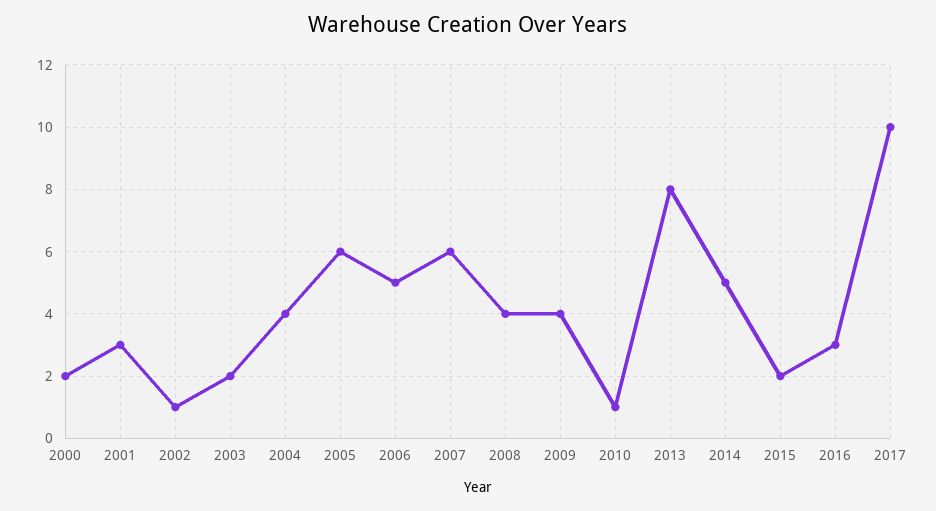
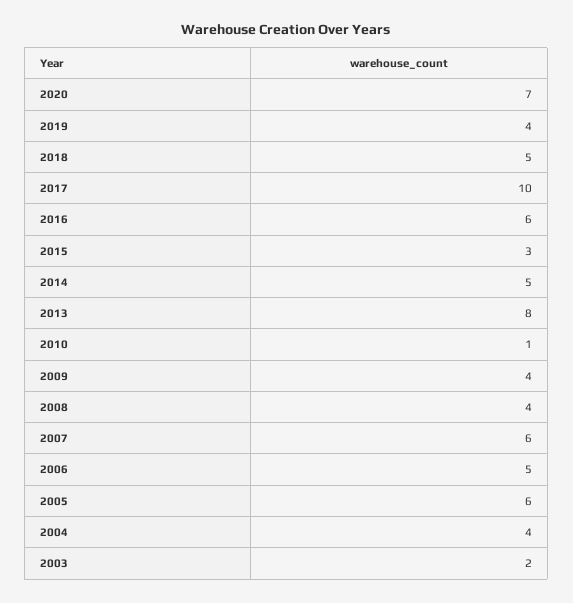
2000: 2 -> none
2001: 3 -> none
2002: 1 -> none
2015: 2 -> 3
2016: 3 -> 6
2020: none -> 7
2019: none -> 4
2018: none -> 5

